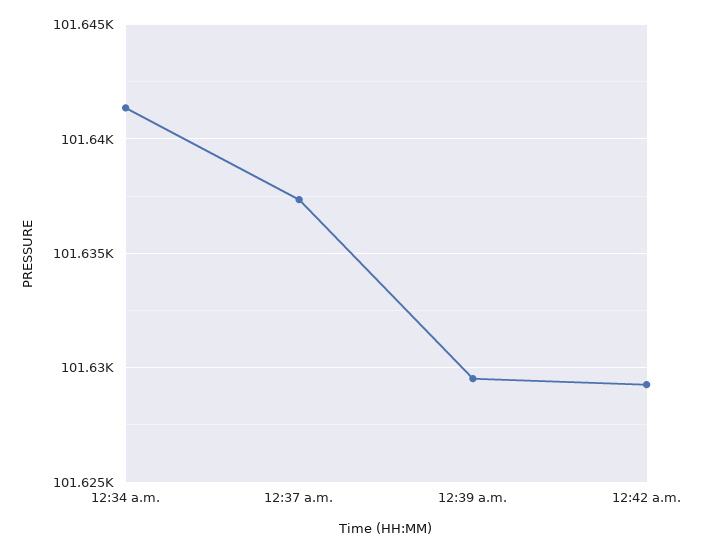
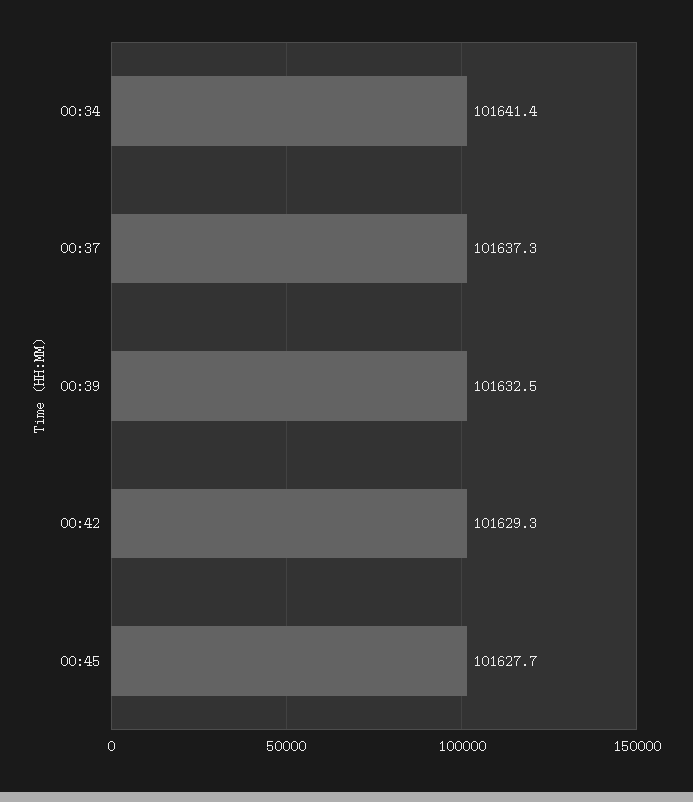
12:39 a.m.: 101629.5 -> 101632.5
00:45: none -> 101627.7

